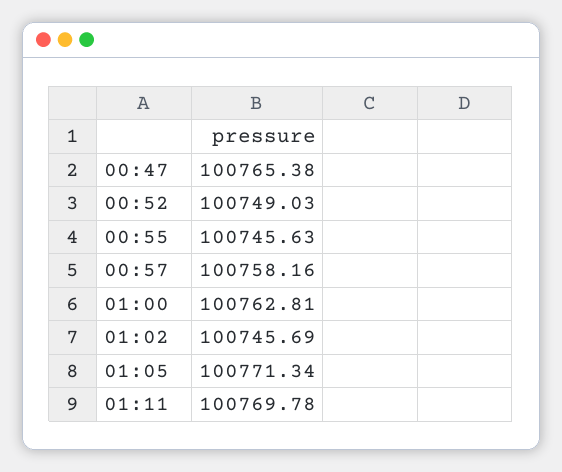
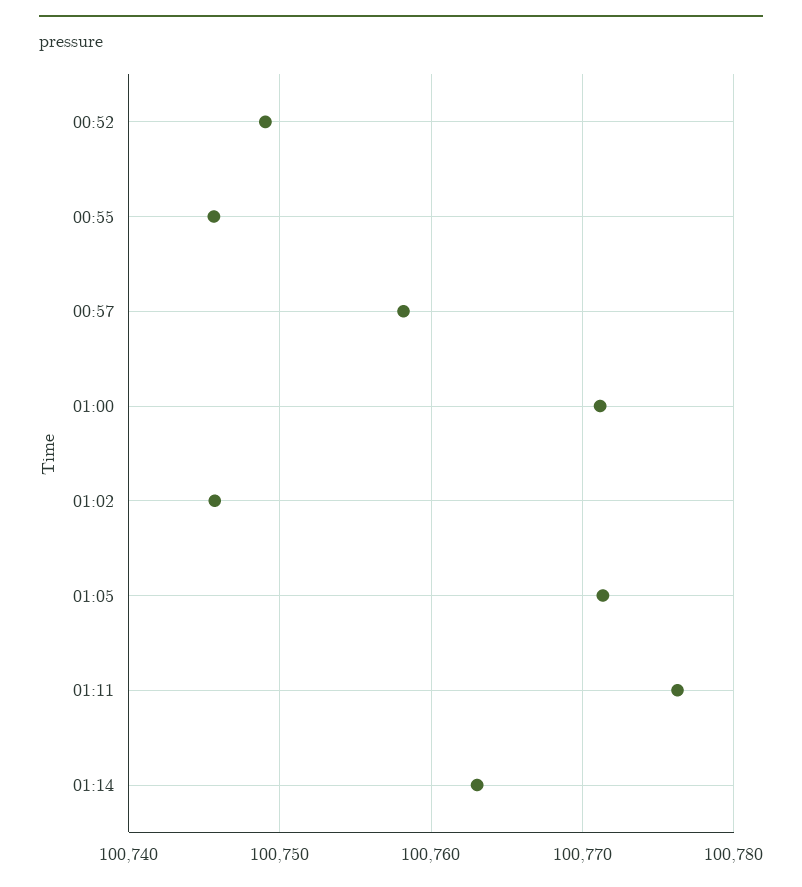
00:47: 100765.38 -> none
01:00: 100762.81 -> 100771
01:11: 100769.78 -> 100776
01:14: none -> 100763

